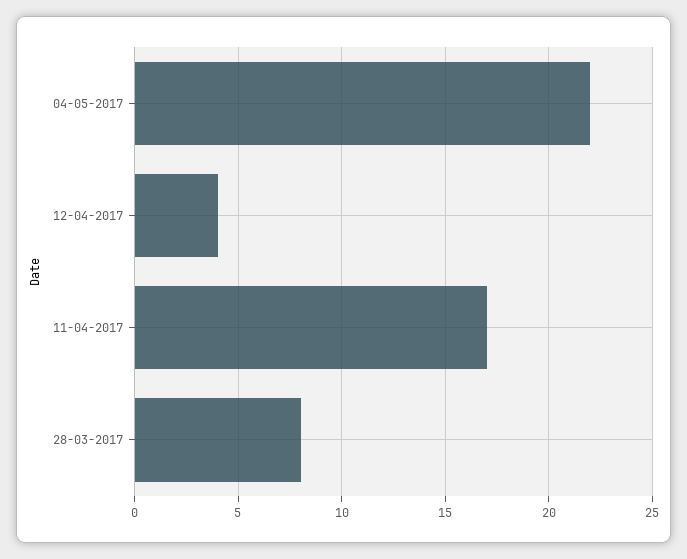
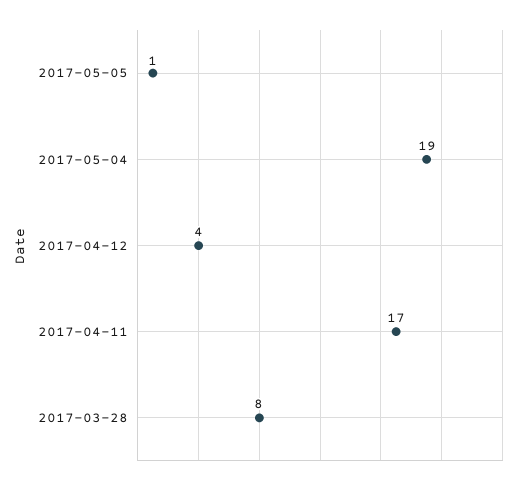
04-05-2017: 22 -> 19
2017-05-05: none -> 1

